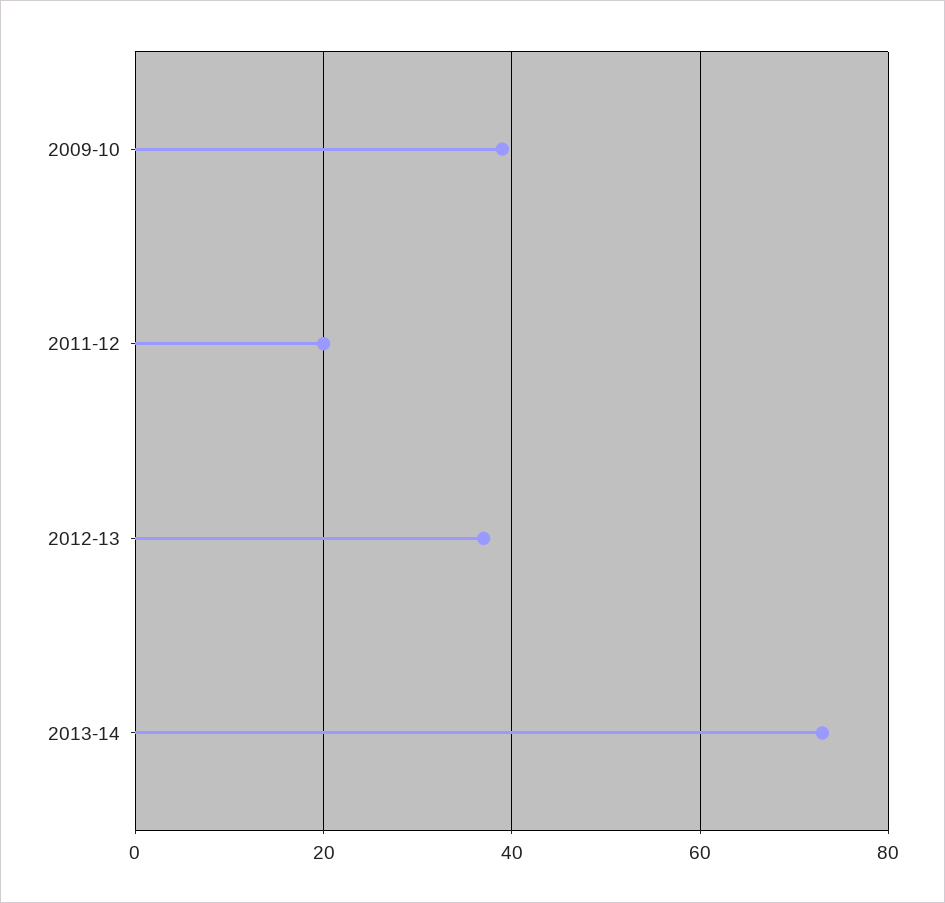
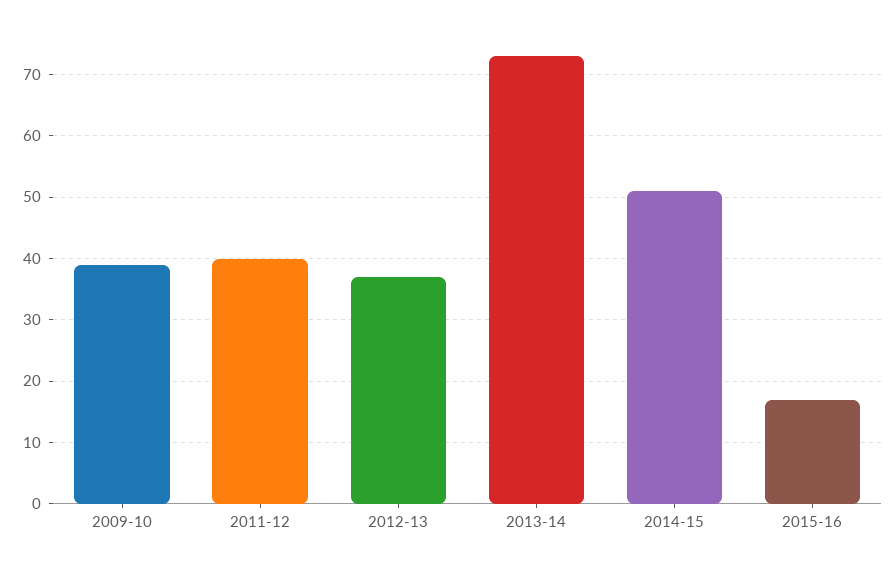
2011-12: 20 -> 40
2014-15: none -> 51
2015-16: none -> 17

